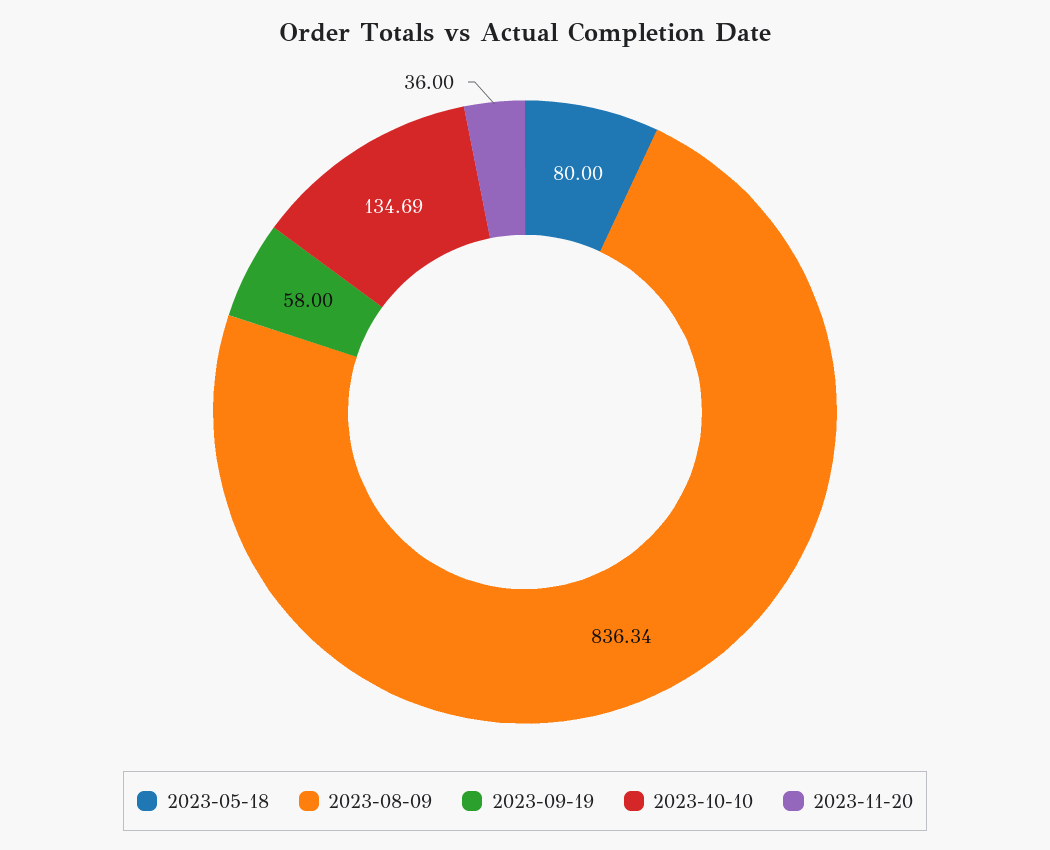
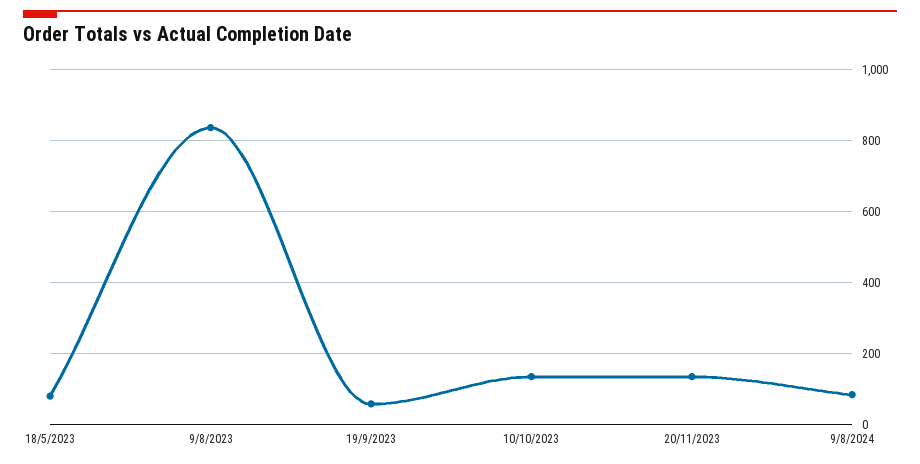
2023-11-20: 36 -> 140
9/8/2024: none -> 80

